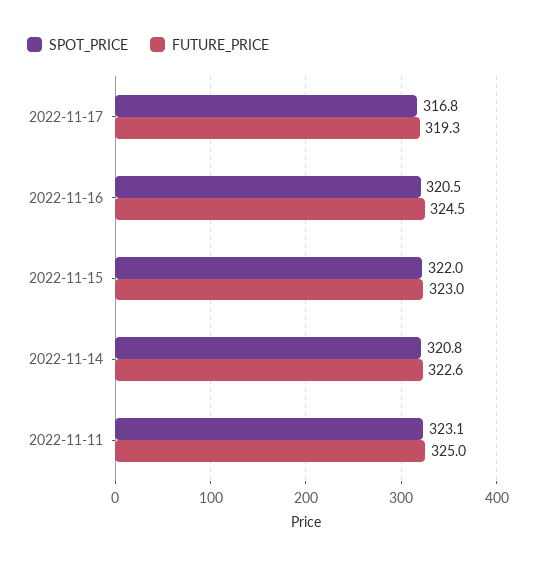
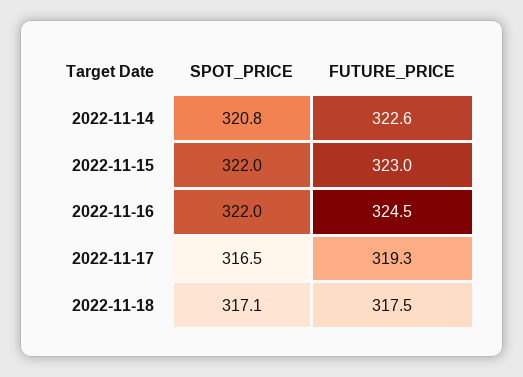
SPOT_PRICE, 2022-11-17: 316.8 -> 316.5
SPOT_PRICE, 2022-11-16: 320.5 -> 322
SPOT_PRICE, 2022-11-11: 323.1 -> none
FUTURE_PRICE, 2022-11-11: 325 -> none
SPOT_PRICE, 2022-11-18: none -> 317.1
FUTURE_PRICE, 2022-11-18: none -> 317.5

